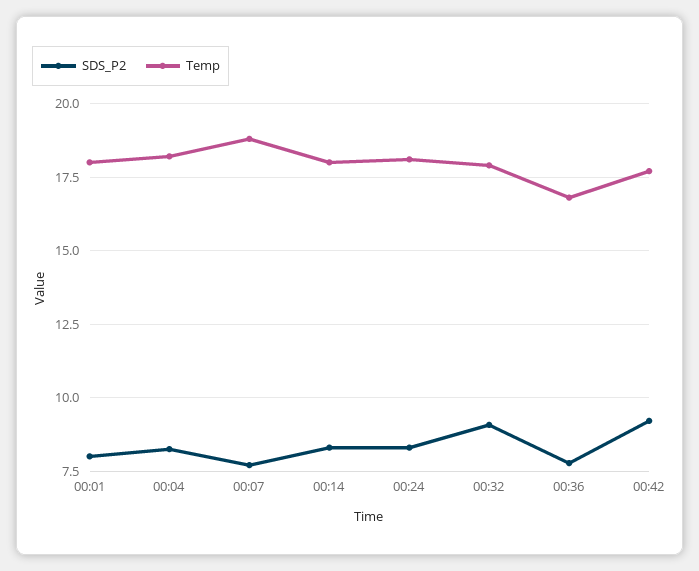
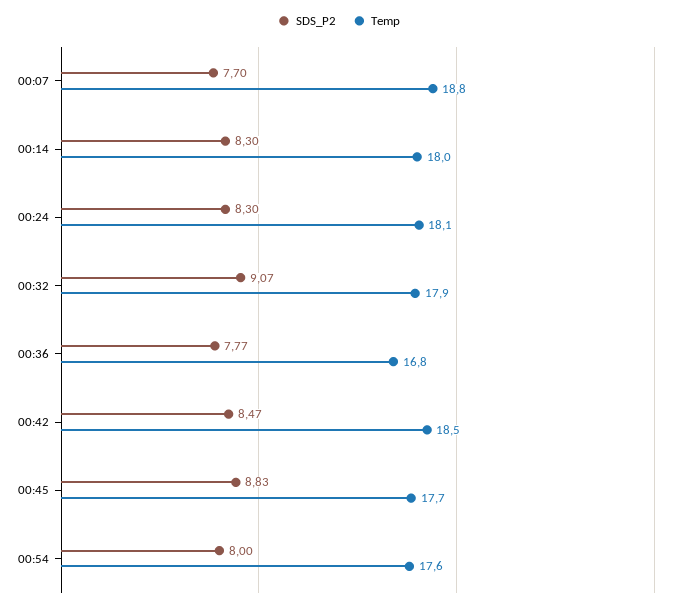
SDS_P2, 00:01: 8 -> none
Temp, 00:01: 18 -> none
SDS_P2, 00:04: 8.25 -> none
Temp, 00:04: 18.25 -> none
SDS_P2, 00:42: 9.25 -> 8.47
Temp, 00:42: 17.75 -> 18.5
SDS_P2, 00:45: none -> 8.83
Temp, 00:45: none -> 17.7
SDS_P2, 00:54: none -> 8
Temp, 00:54: none -> 17.6

